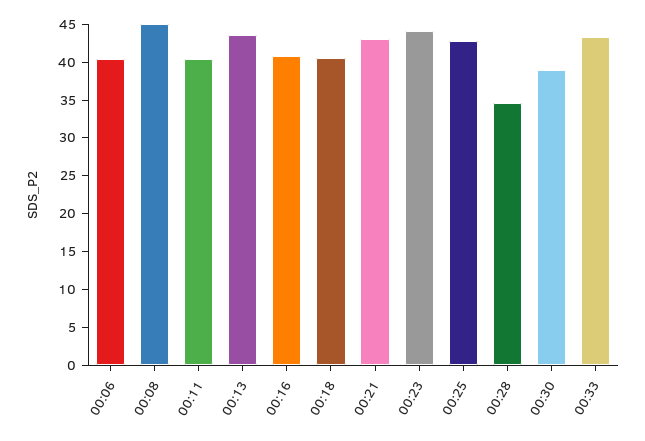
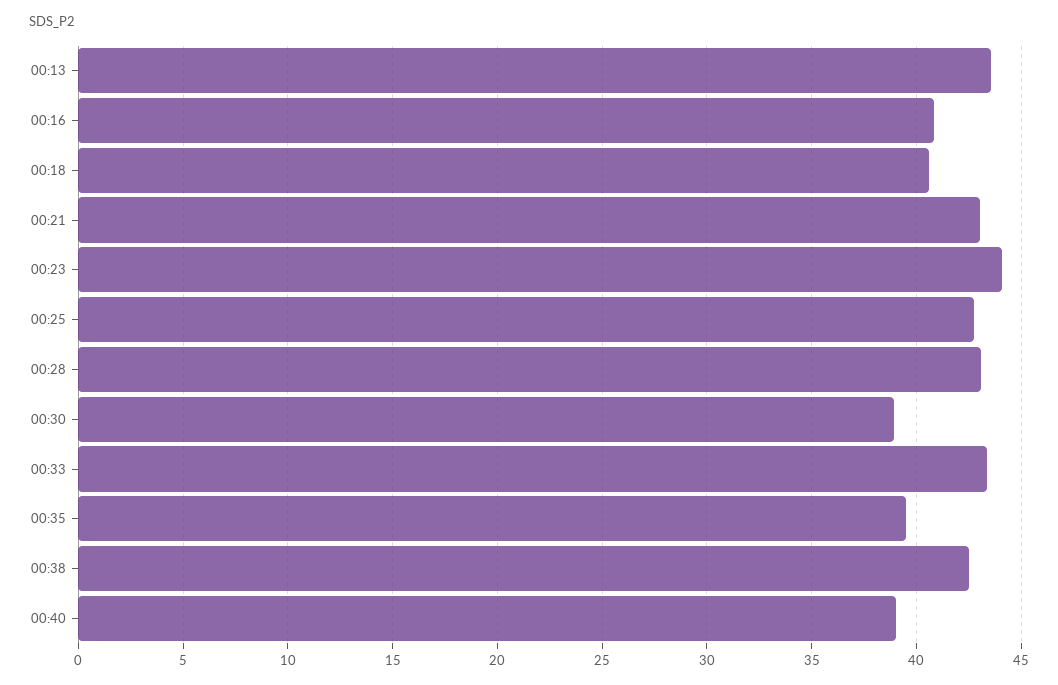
00:06: 40 -> none
00:08: 45 -> none
00:11: 40 -> none
00:28: 35 -> 43
00:35: none -> 39.5
00:38: none -> 42.5
00:40: none -> 39

